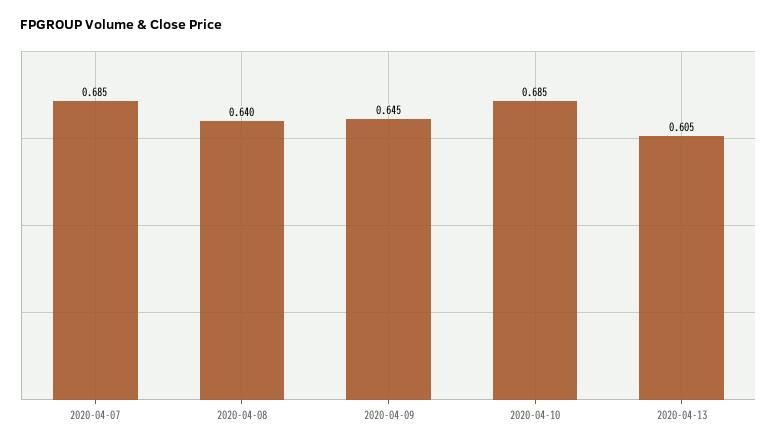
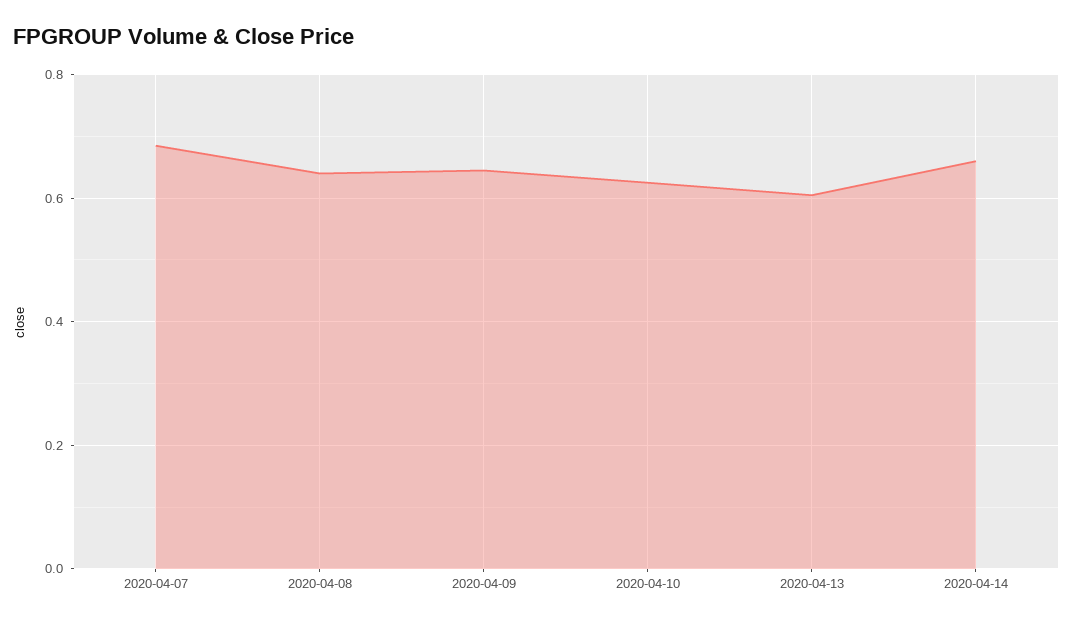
2020-04-10: 0.685 -> 0.62
2020-04-14: none -> 0.66

